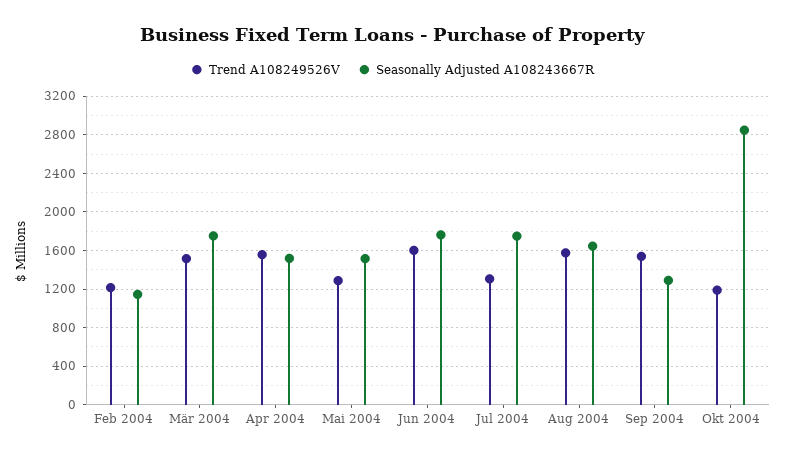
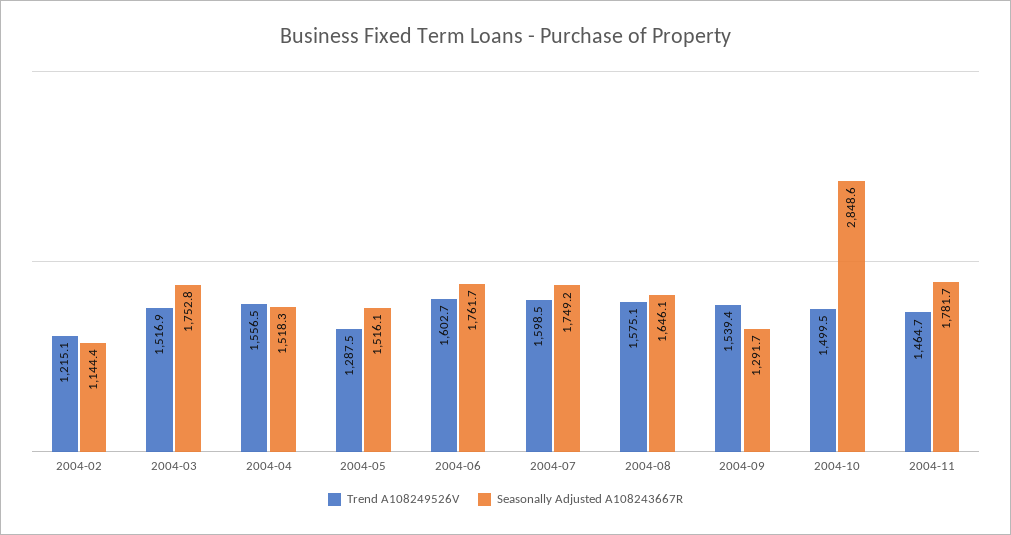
Trend A108249526V, Jul 2004: 1300 -> 1598.5
Trend A108249526V, Okt 2004: 1200 -> 1499.5
Trend A108249526V, 2004-11: none -> 1464.7
Seasonally Adjusted A108243667R, 2004-11: none -> 1781.7

